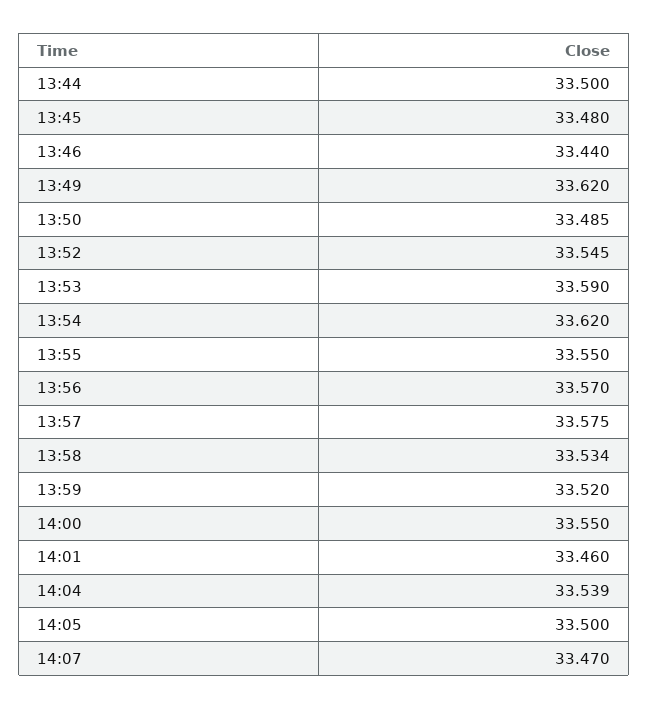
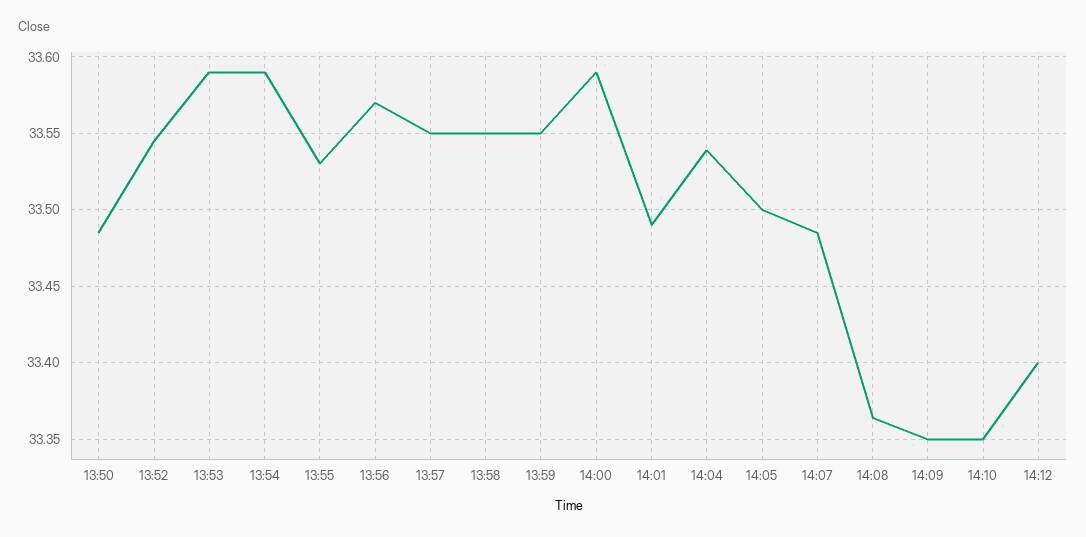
13:44: 33.5 -> none
13:45: 33.48 -> none
13:46: 33.44 -> none
13:49: 33.62 -> none
13:54: 33.62 -> 33.59
13:55: 33.55 -> 33.53
13:57: 33.575 -> 33.55
13:58: 33.534 -> 33.55
13:59: 33.52 -> 33.55
14:00: 33.55 -> 33.59
14:01: 33.46 -> 33.49
14:07: 33.47 -> 33.485
14:08: none -> 33.365
14:09: none -> 33.35
14:10: none -> 33.35
14:12: none -> 33.4

